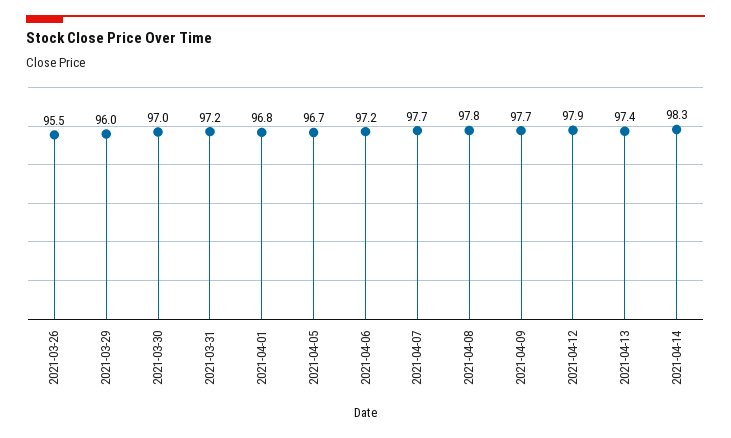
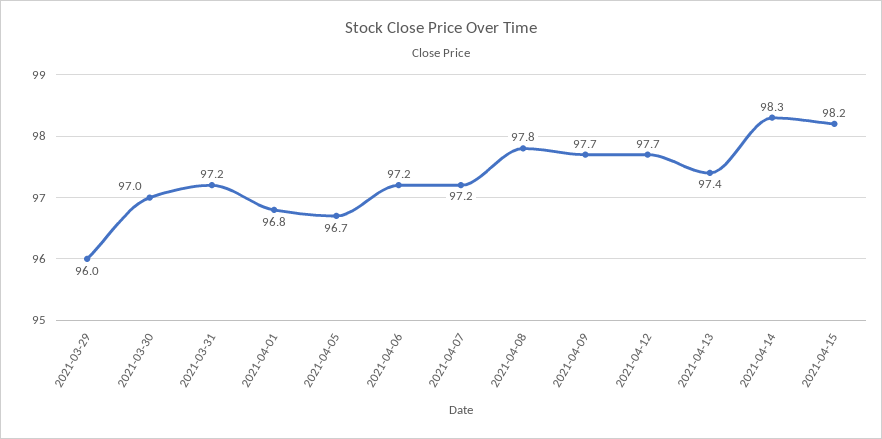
2021-03-26: 95.5 -> none
2021-04-07: 97.7 -> 97.2
2021-04-12: 97.9 -> 97.7
2021-04-15: none -> 98.2

